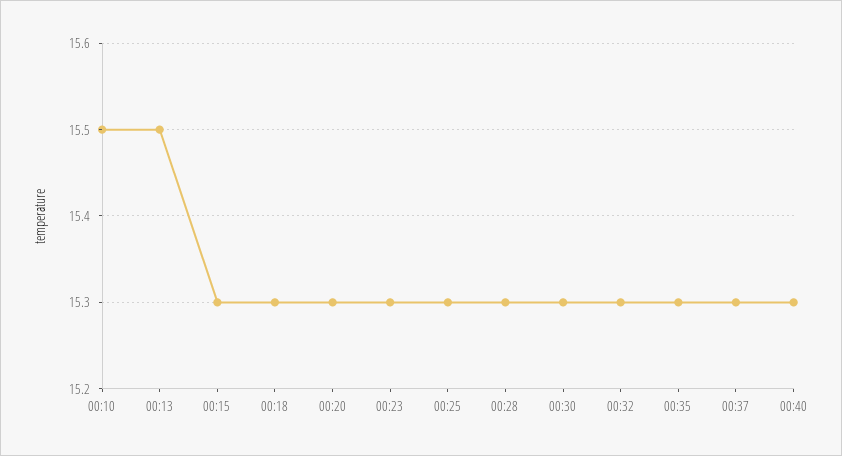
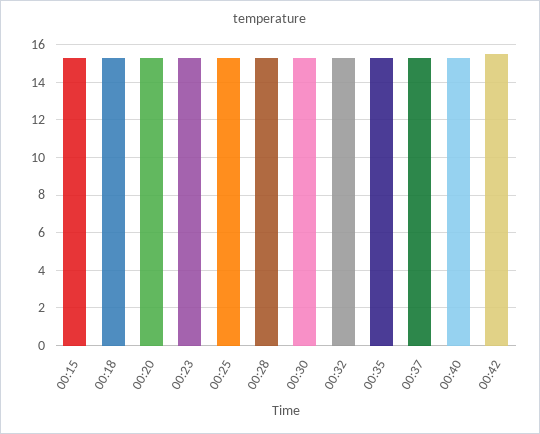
00:10: 15.5 -> none
00:13: 15.5 -> none
00:42: none -> 15.5

